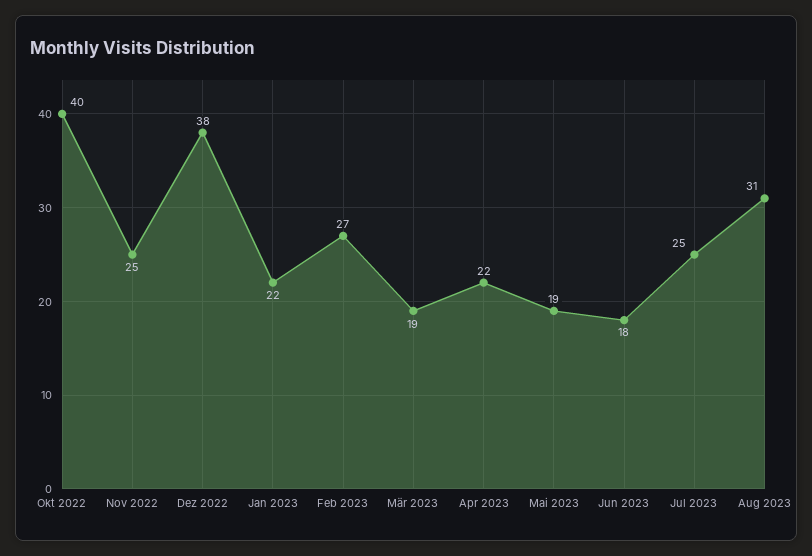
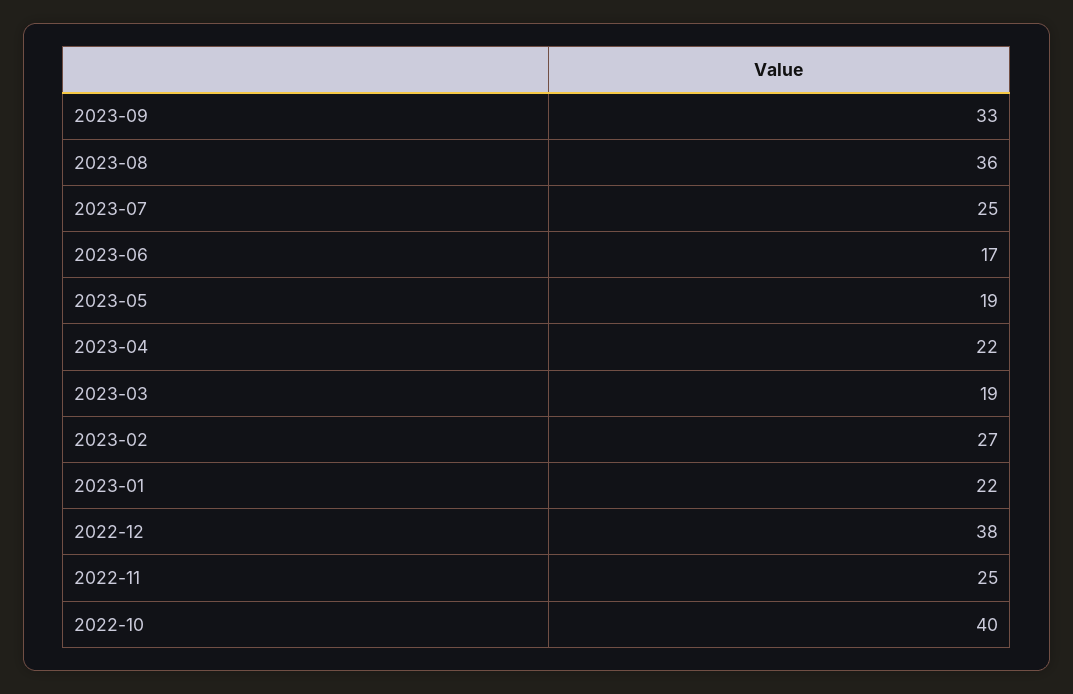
Jun 2023: 18 -> 17
Aug 2023: 31 -> 36
2023-09: none -> 33

